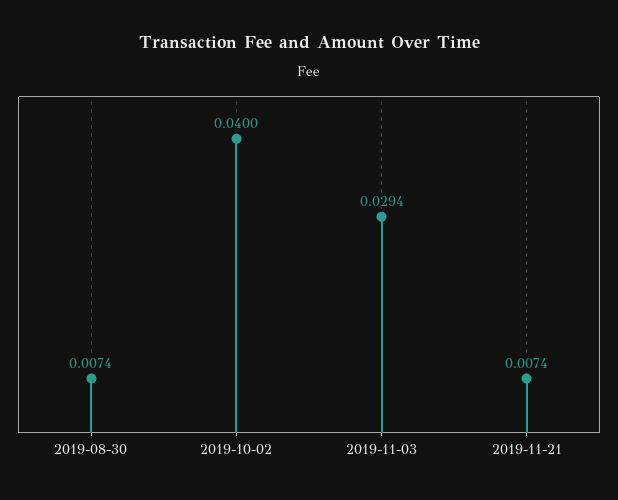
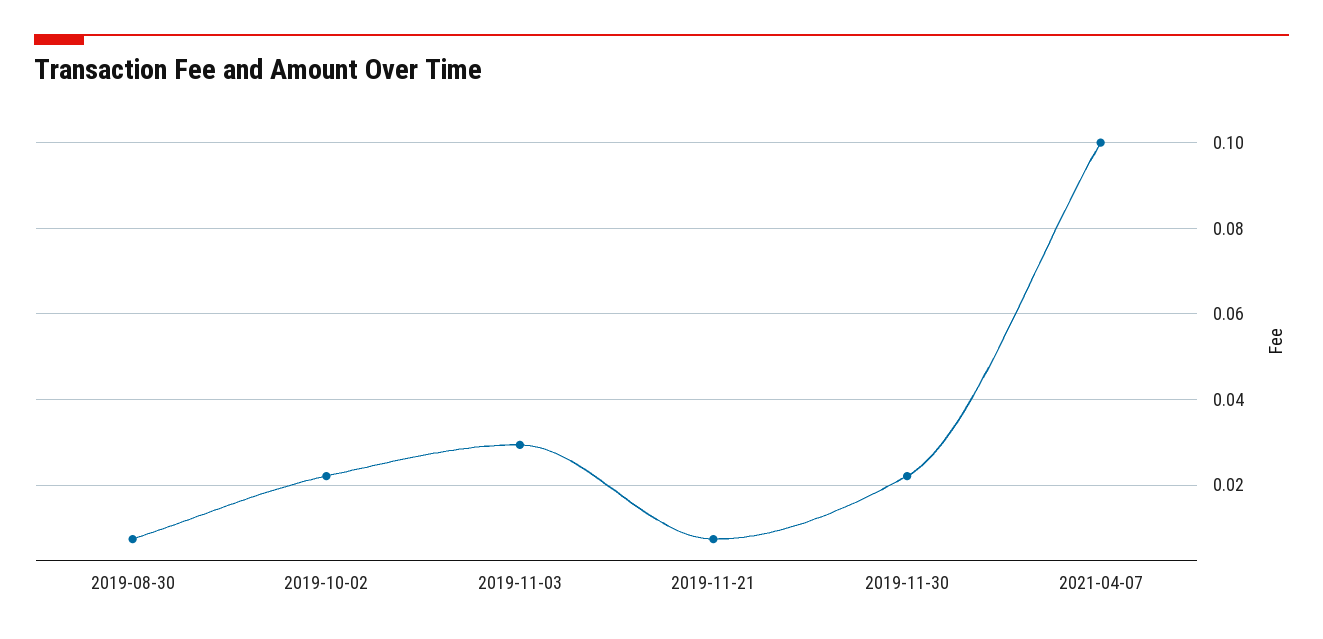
2019-10-02: 0.04 -> 0.022
2019-11-30: none -> 0.022
2021-04-07: none -> 0.1

